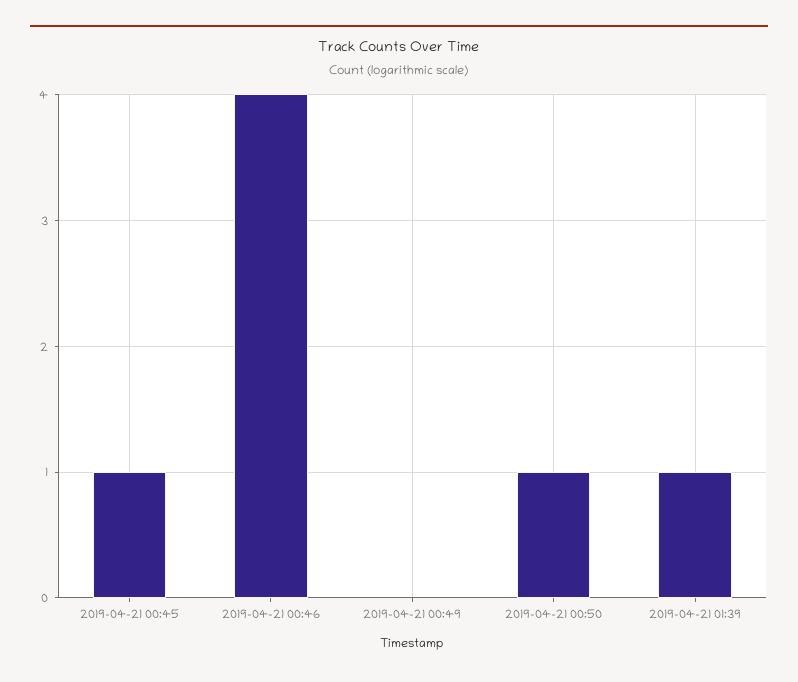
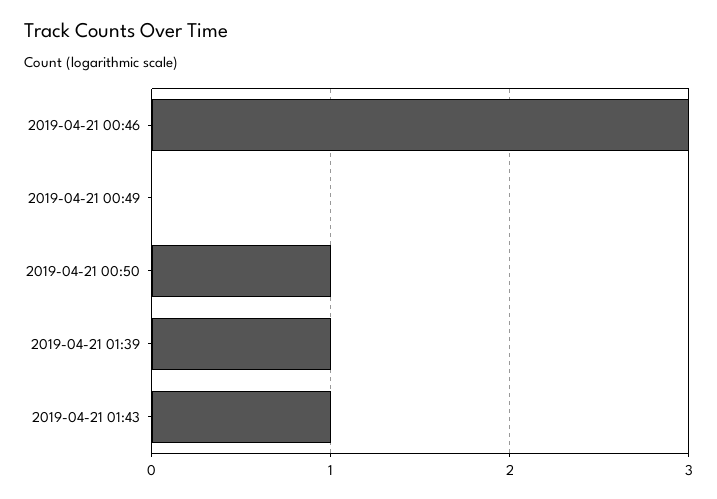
2019-04-21 00:45: 1 -> none
2019-04-21 00:46: 4 -> 3
2019-04-21 01:43: none -> 1

